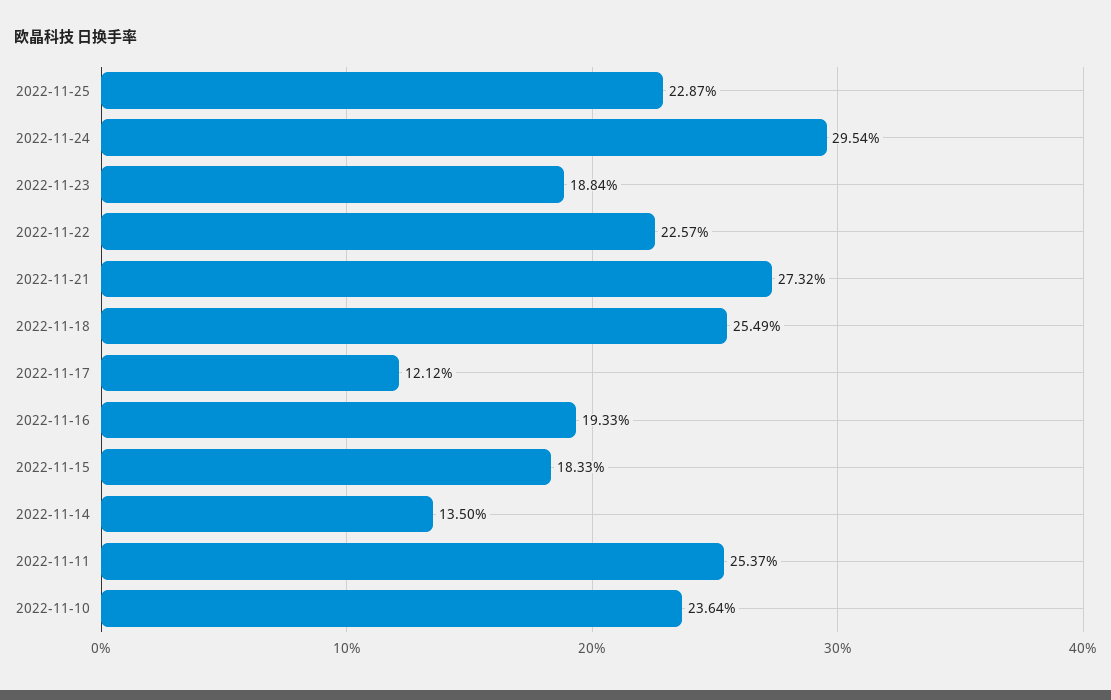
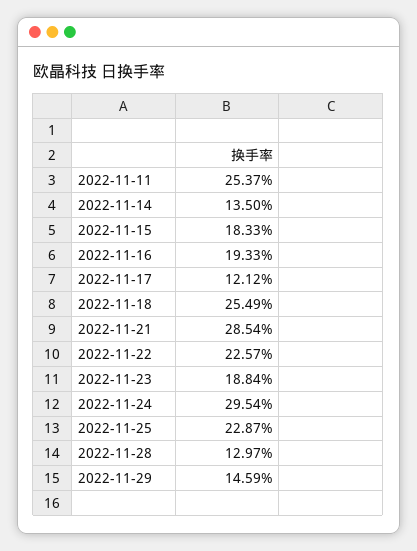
2022-11-21: 27.32 -> 28.54
2022-11-10: 23.64 -> none
2022-11-28: none -> 12.97
2022-11-29: none -> 14.59

